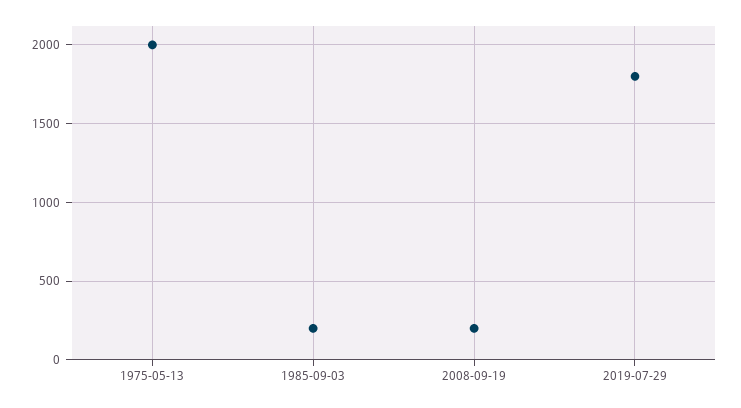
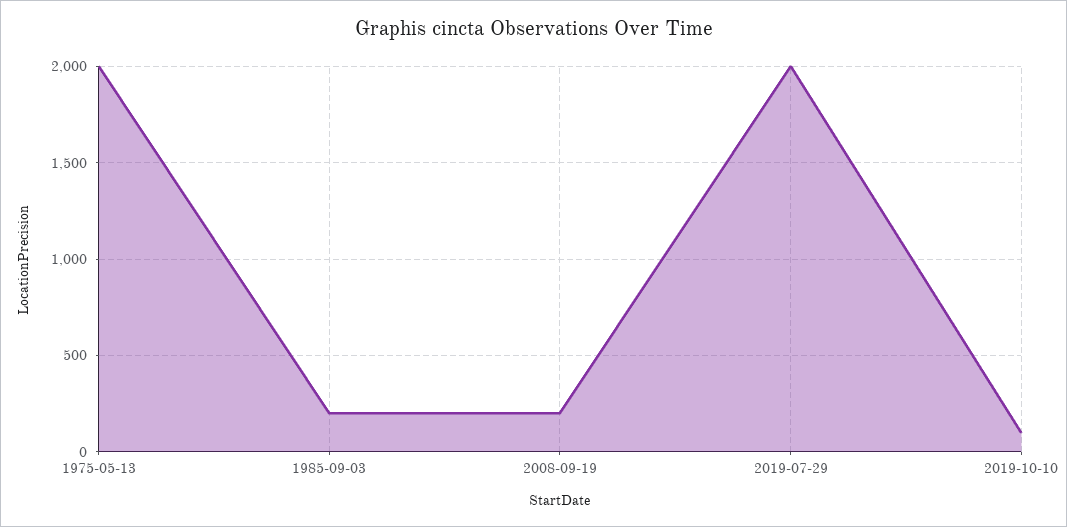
2019-07-29: 1800 -> 2000
2019-10-10: none -> 100

